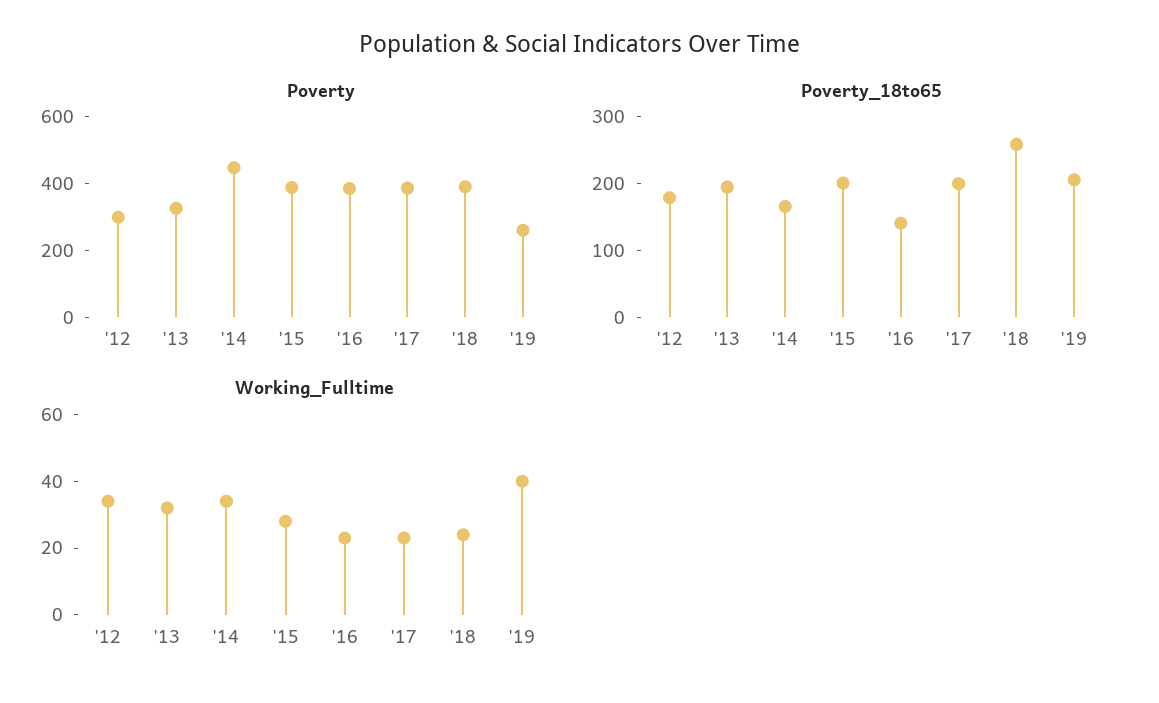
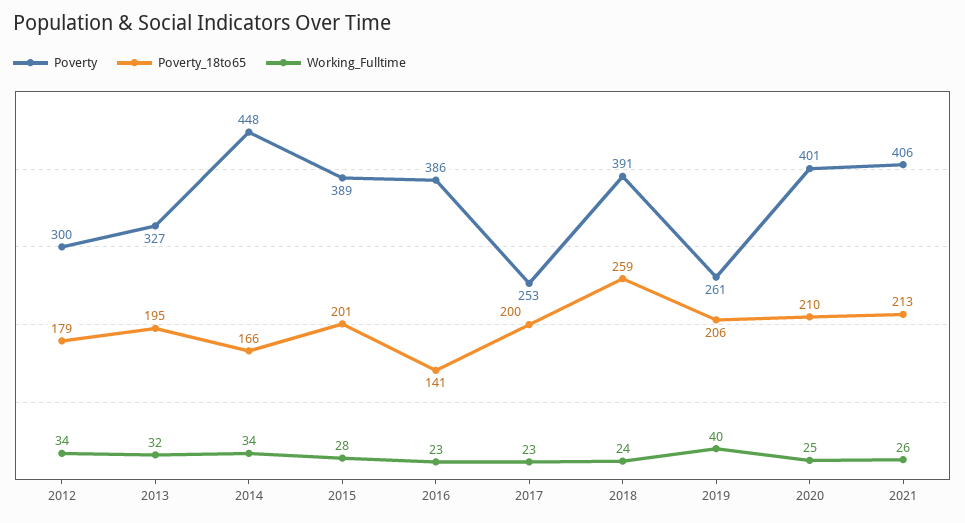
Poverty, '17: 400 -> 253
Poverty, 2020: none -> 401
Poverty_18to65, 2020: none -> 210
Working_Fulltime, 2020: none -> 25
Poverty, 2021: none -> 406
Poverty_18to65, 2021: none -> 213
Working_Fulltime, 2021: none -> 26

